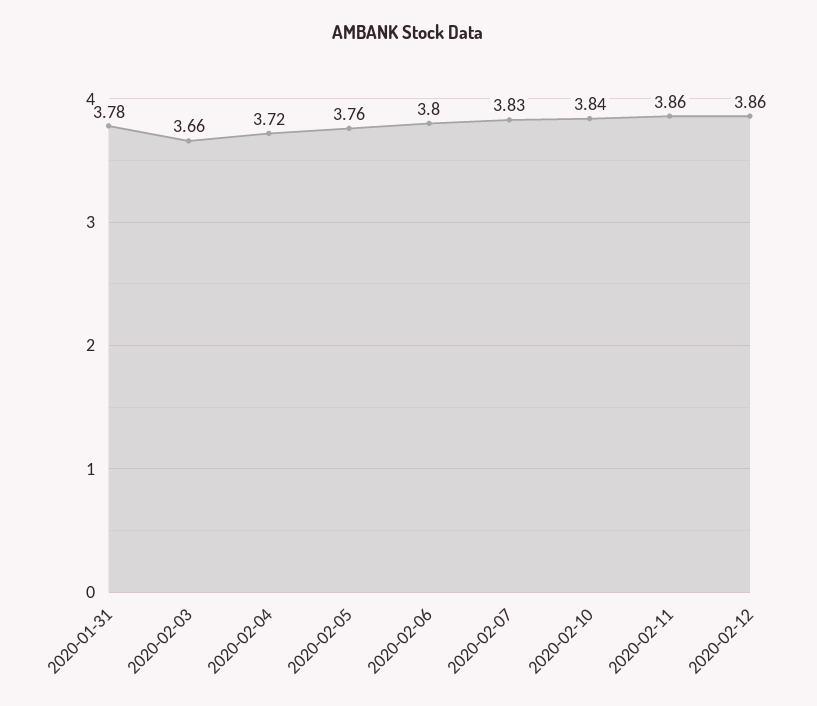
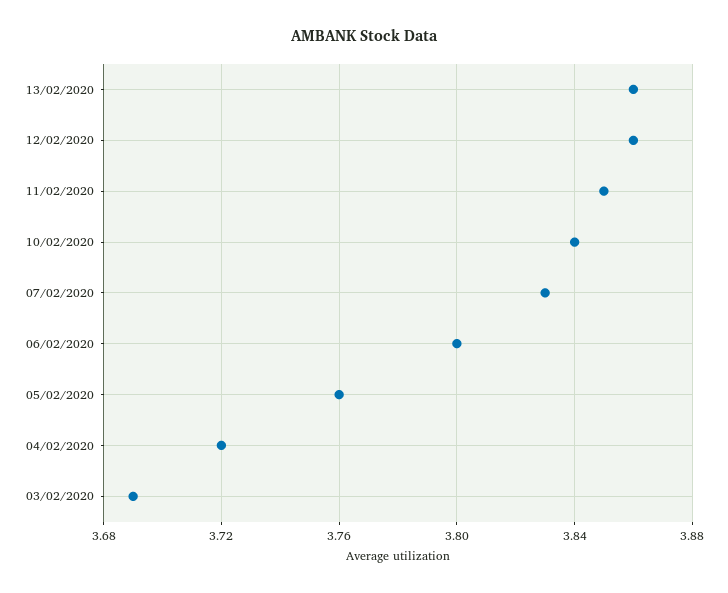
2020-01-31: 3.78 -> none
2020-02-03: 3.66 -> 3.69
2020-02-11: 3.86 -> 3.85
13/02/2020: none -> 3.86

